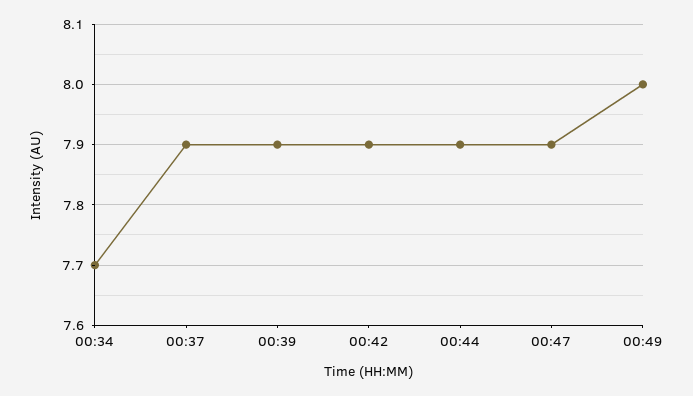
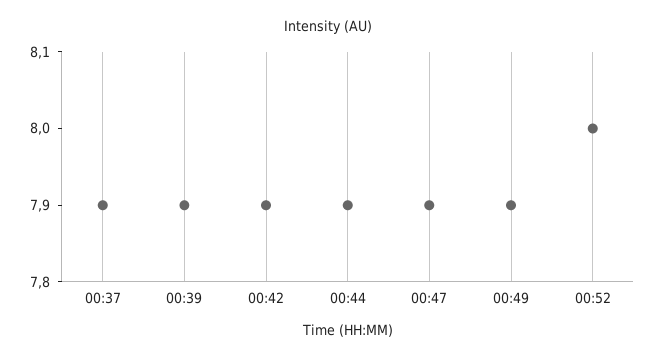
00:34: 7.7 -> none
00:49: 8 -> 7.9
00:52: none -> 8

